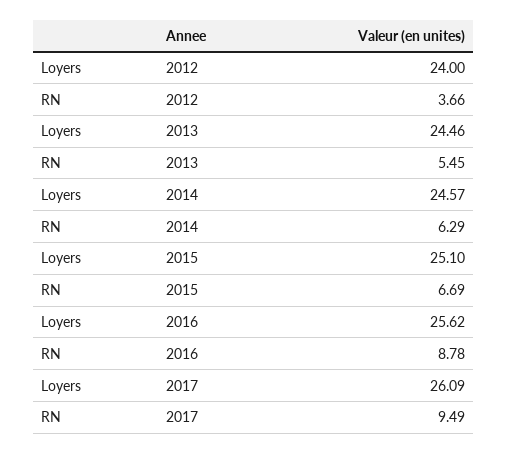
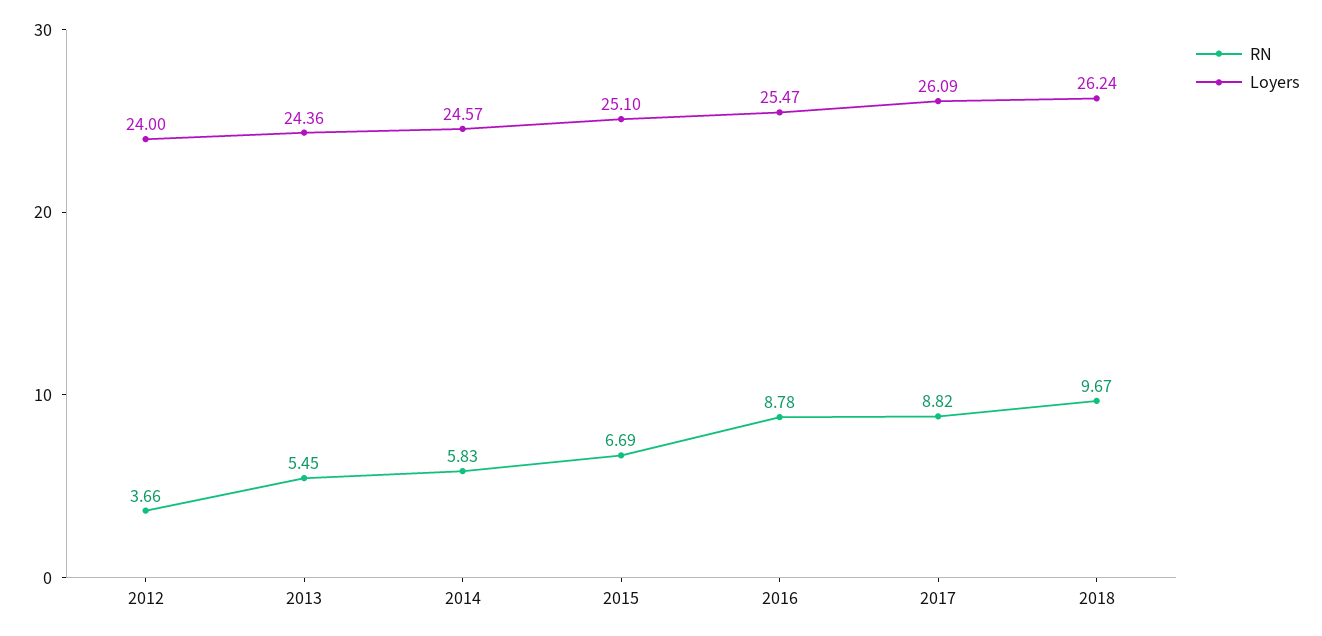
Loyers, 2013: 24.46 -> 24.36
RN, 2014: 6.29 -> 5.83
Loyers, 2016: 25.62 -> 25.47
RN, 2017: 9.49 -> 8.82
RN, 2018: none -> 9.67
Loyers, 2018: none -> 26.24

